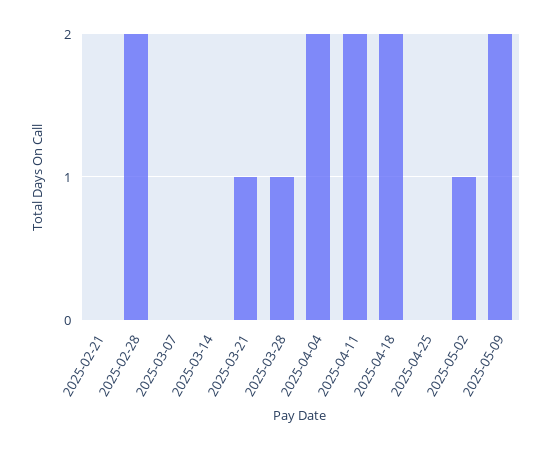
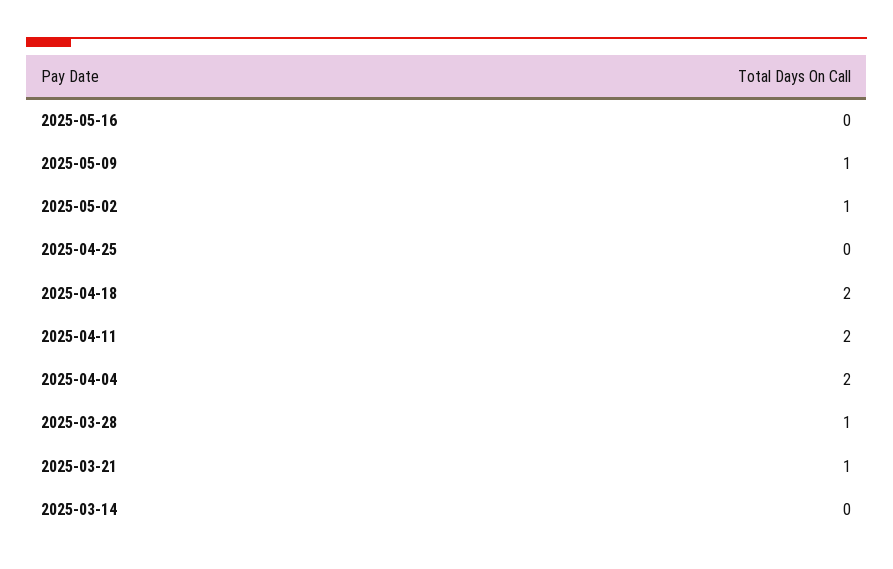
2025-02-21: 0 -> none
2025-02-28: 2 -> none
2025-03-07: 0 -> none
2025-05-09: 2 -> 1
2025-05-16: none -> 0

